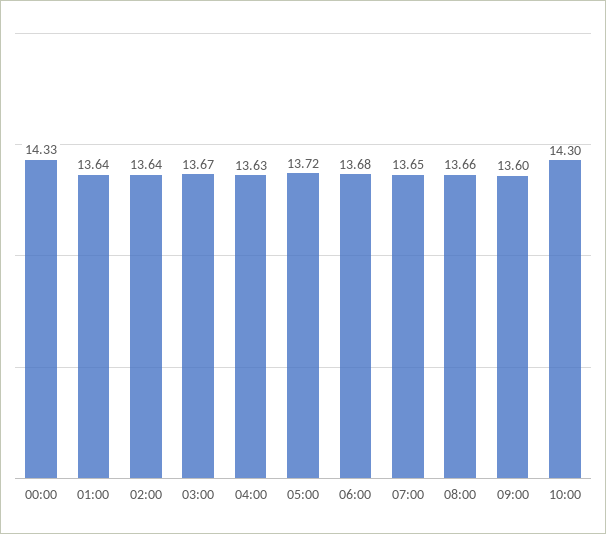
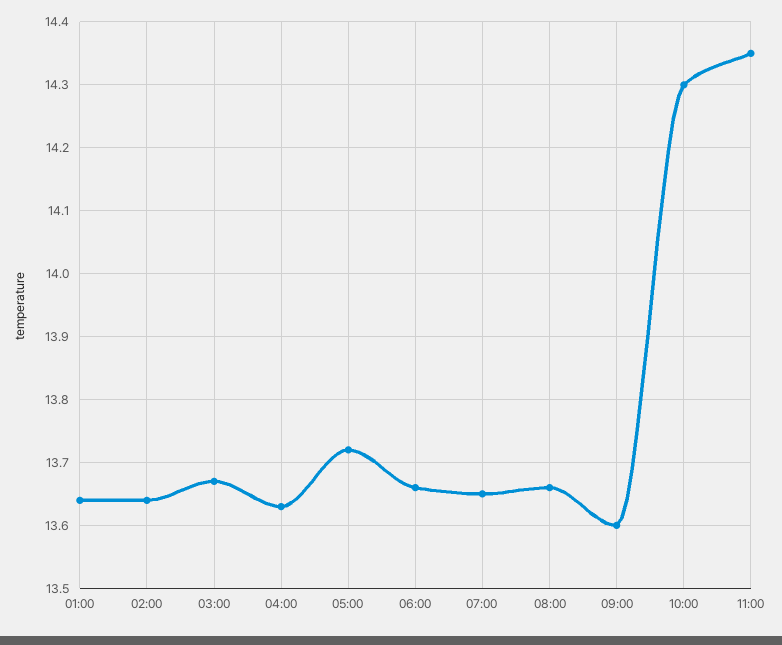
00:00: 14.33 -> none
06:00: 13.68 -> 13.66
11:00: none -> 14.35

